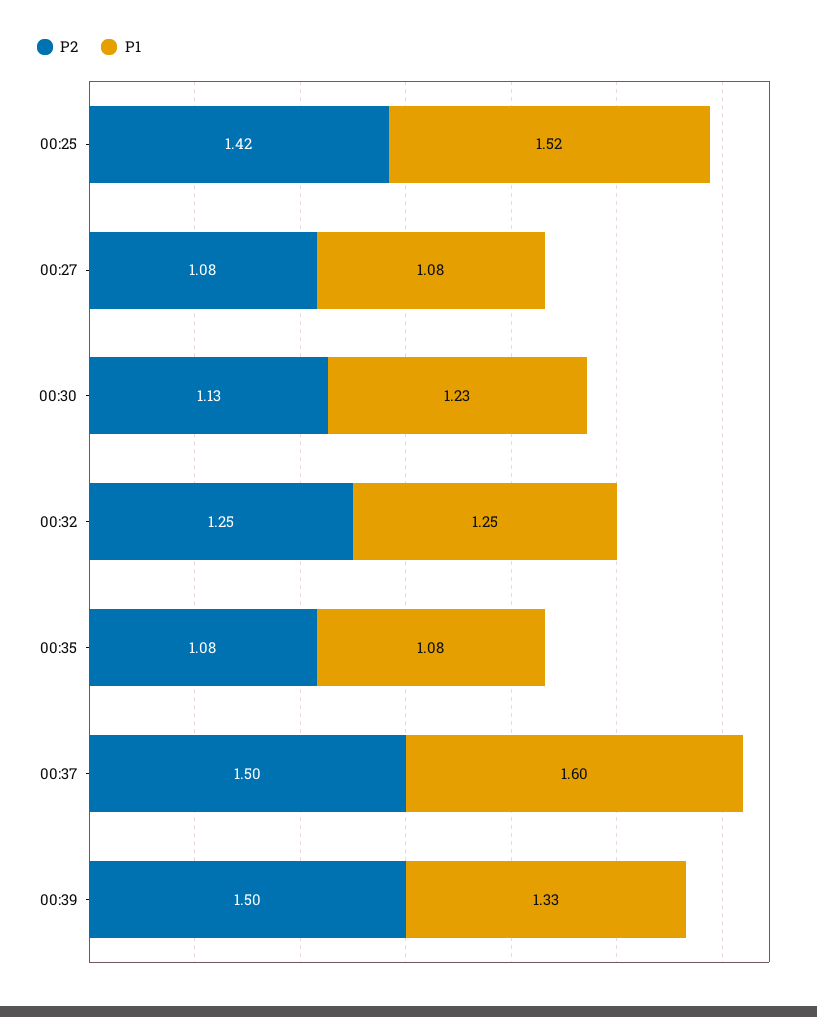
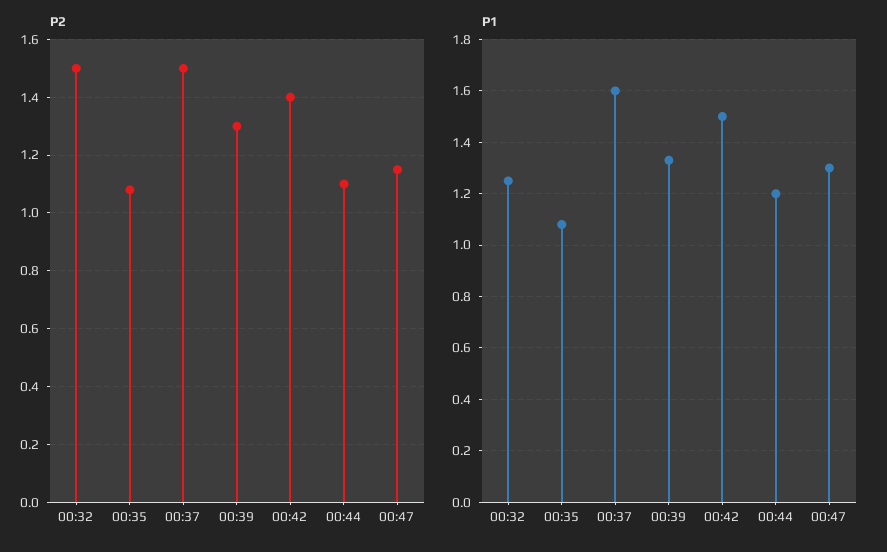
P2, 00:25: 1.42 -> none
P1, 00:25: 1.52 -> none
P2, 00:27: 1.08 -> none
P1, 00:27: 1.08 -> none
P2, 00:30: 1.13 -> none
P1, 00:30: 1.23 -> none
P2, 00:32: 1.25 -> 1.5
P2, 00:39: 1.5 -> 1.3
P2, 00:42: none -> 1.4
P2, 00:44: none -> 1.1
P2, 00:47: none -> 1.15
P1, 00:42: none -> 1.5
P1, 00:44: none -> 1.2
P1, 00:47: none -> 1.3

